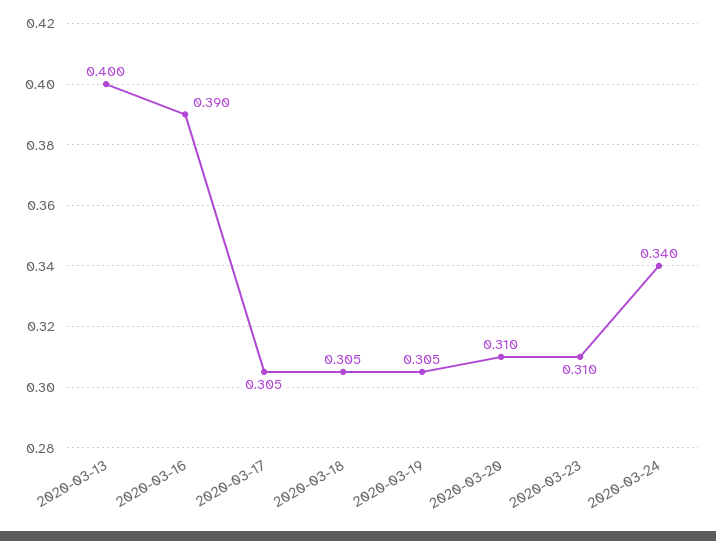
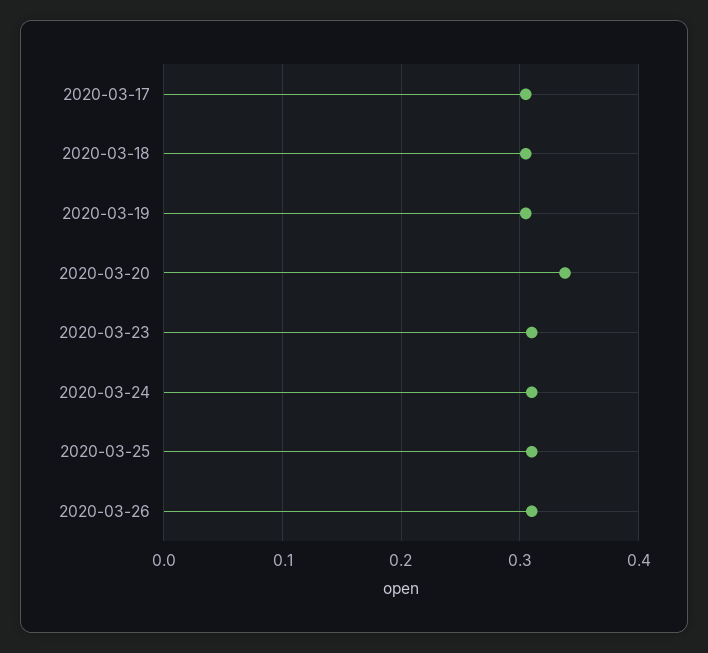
2020-03-13: 0.4 -> none
2020-03-16: 0.39 -> none
2020-03-20: 0.31 -> 0.34
2020-03-24: 0.34 -> 0.31
2020-03-25: none -> 0.31
2020-03-26: none -> 0.31

